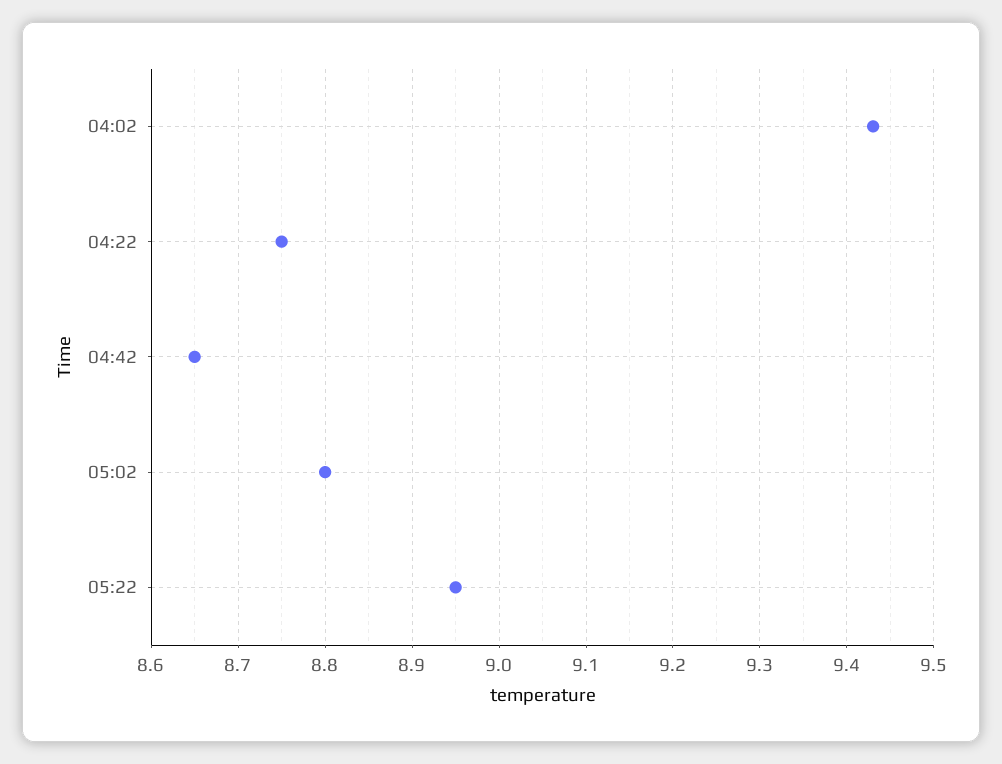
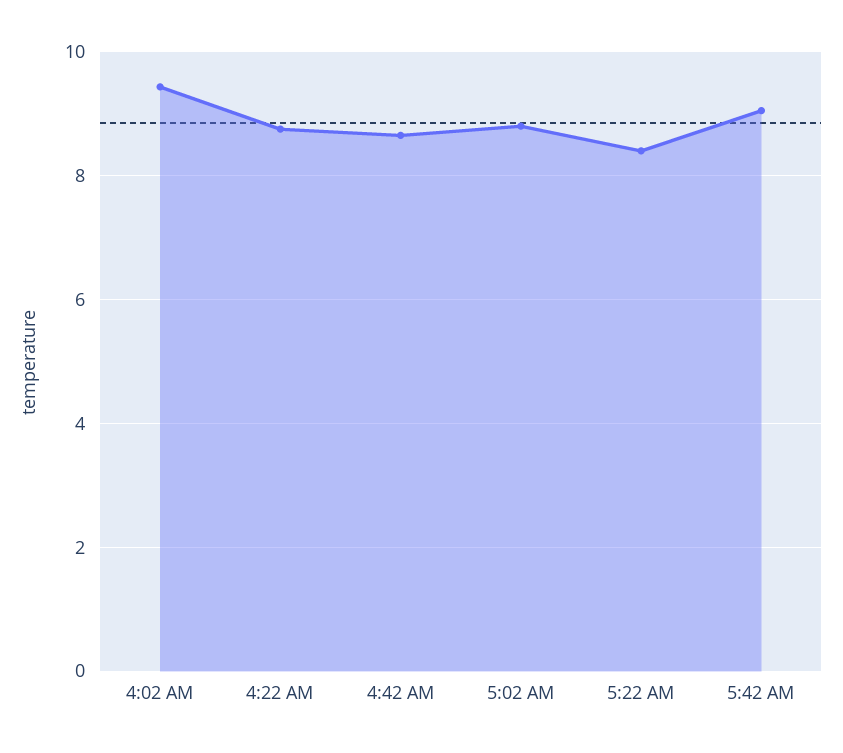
05:22: 8.95 -> 8.4
5:42 AM: none -> 9

